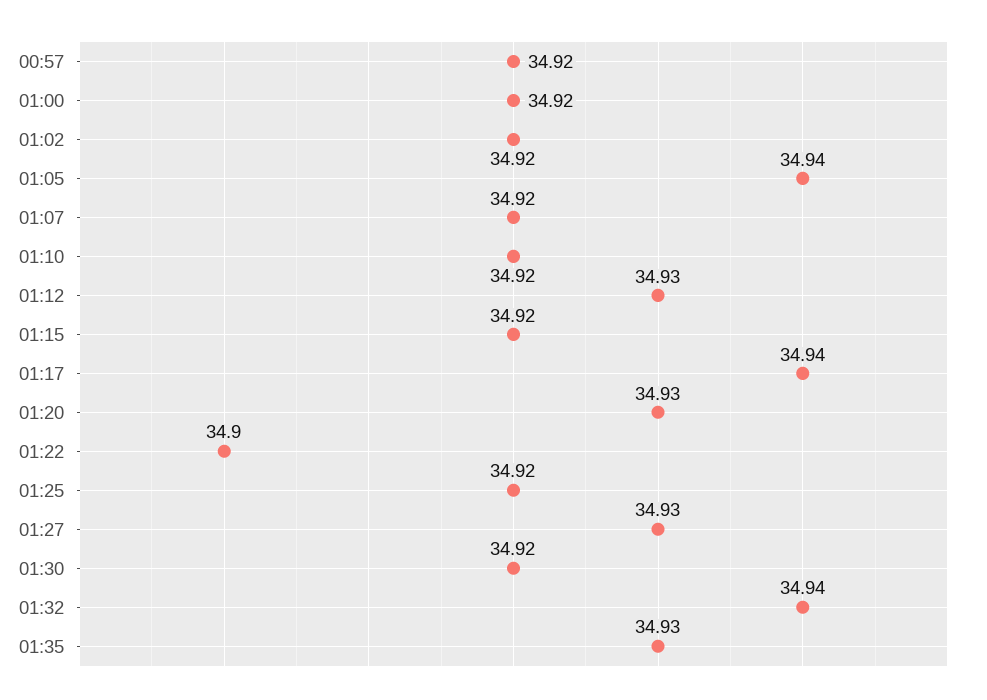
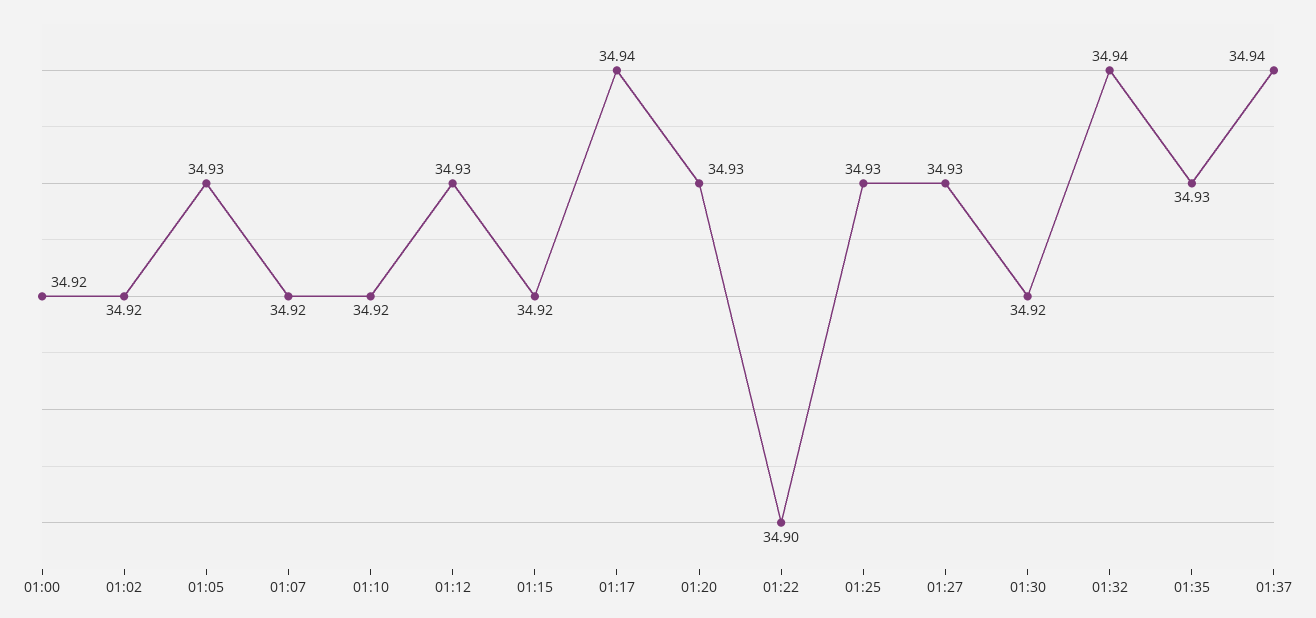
00:57: 34.92 -> none
01:05: 34.94 -> 34.93
01:25: 34.92 -> 34.93
01:37: none -> 34.94

